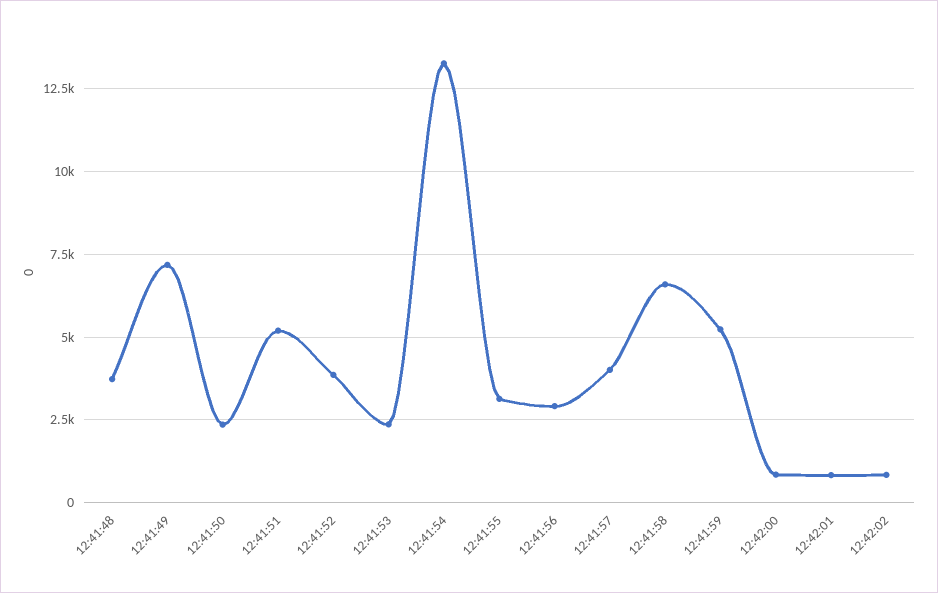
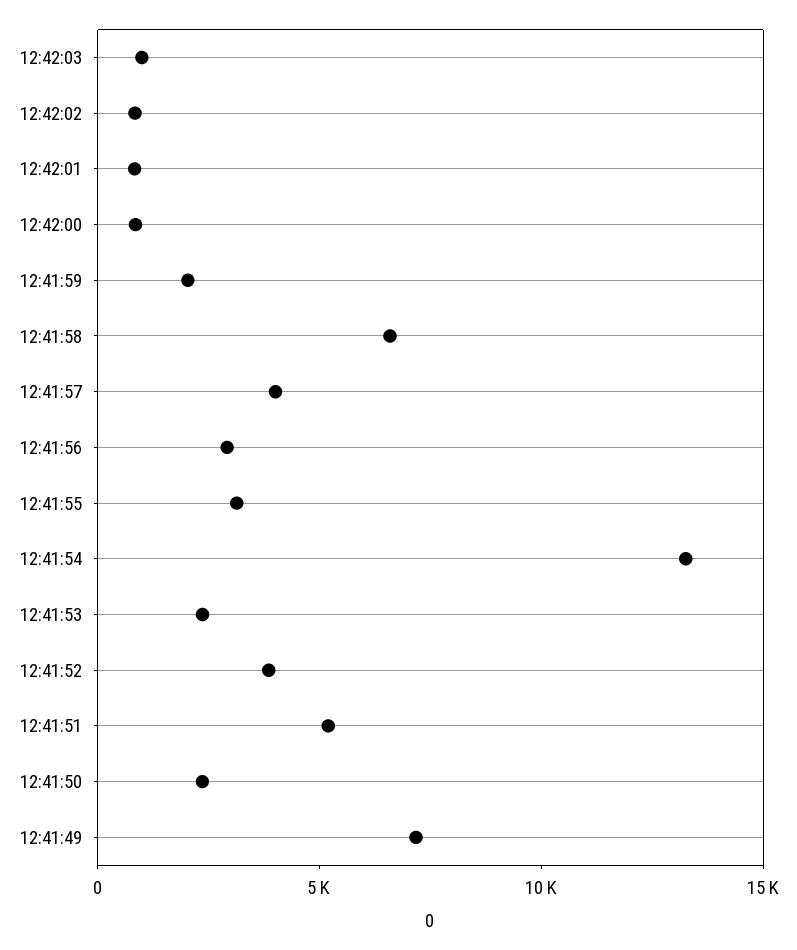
12:41:48: 3750 -> none
12:41:59: 5250 -> 2000
12:42:03: none -> 1000

